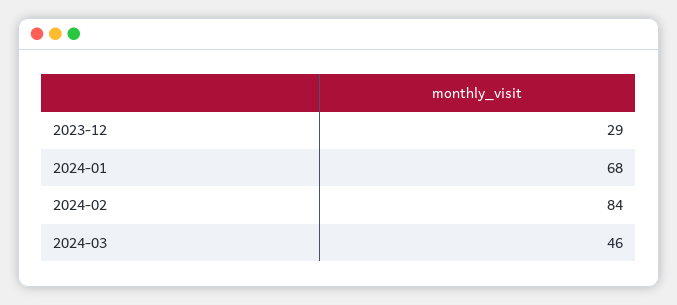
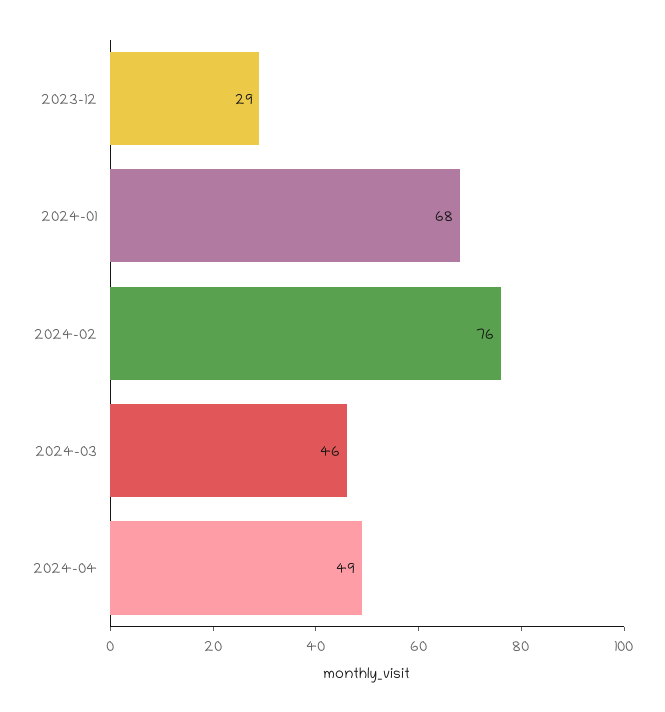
2024-02: 84 -> 76
2024-04: none -> 49

